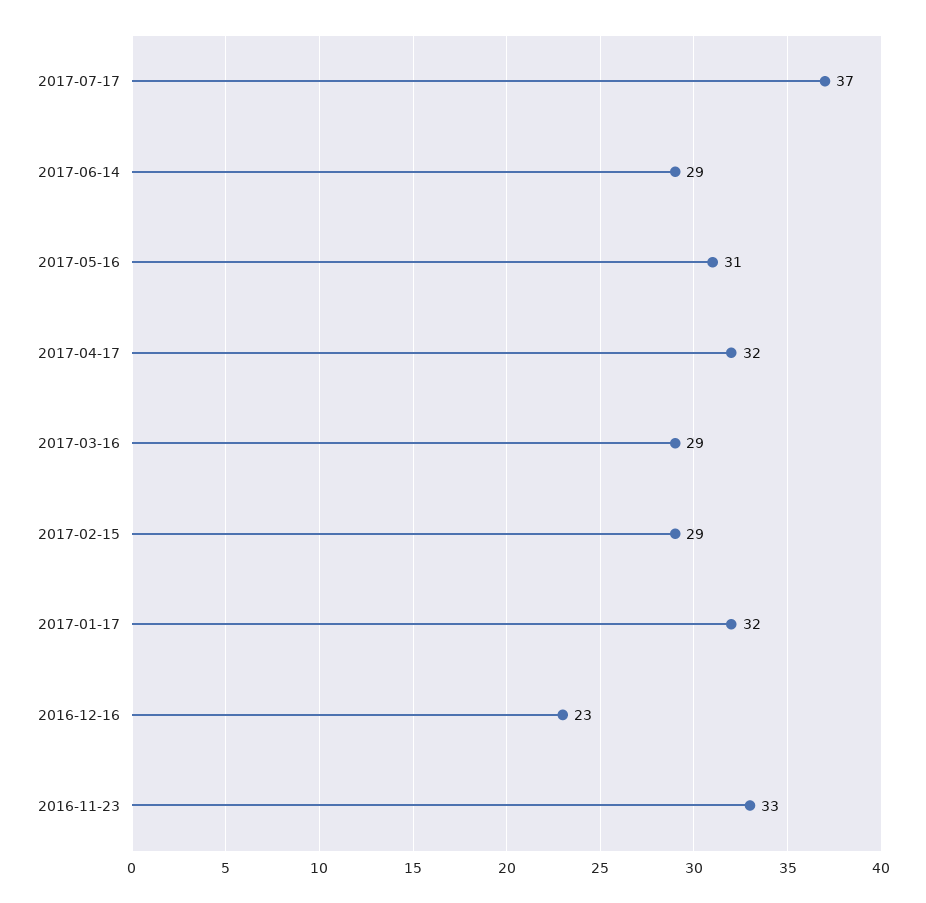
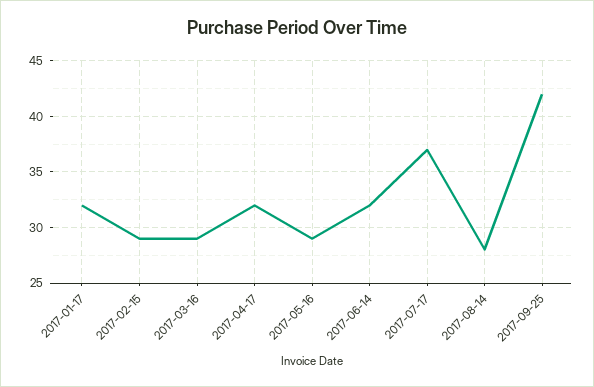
2017-06-14: 29 -> 32
2017-05-16: 31 -> 29
2016-12-16: 23 -> none
2016-11-23: 33 -> none
2017-08-14: none -> 28
2017-09-25: none -> 42

